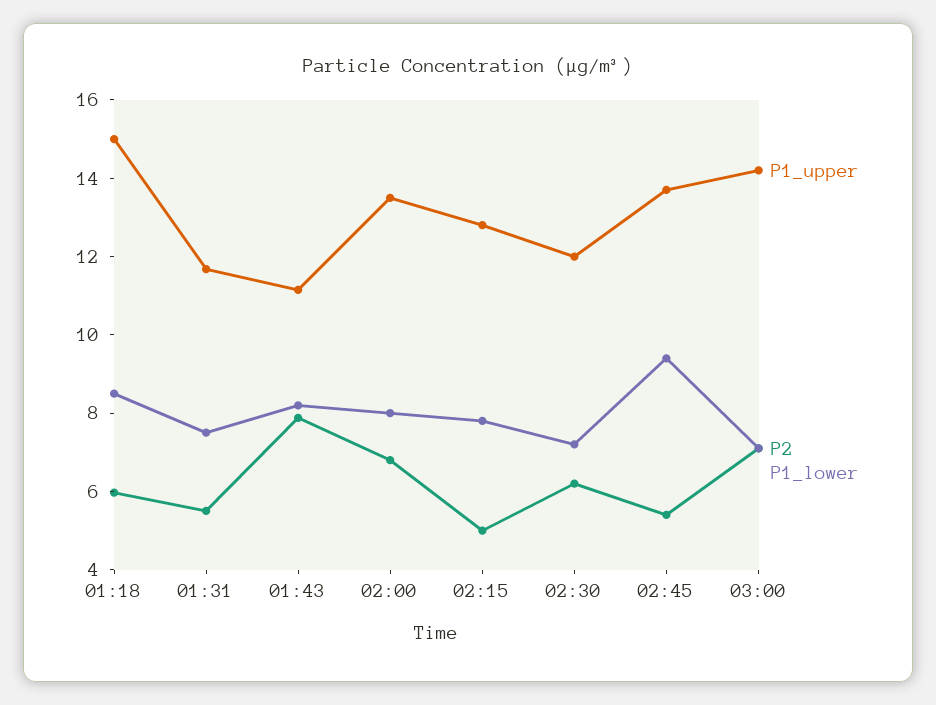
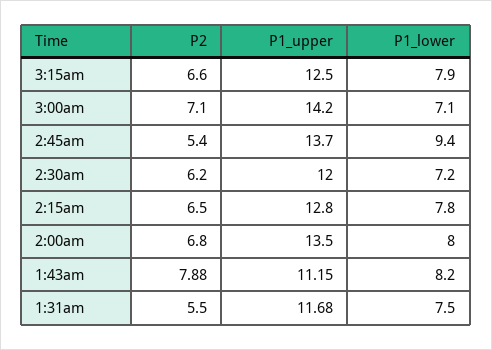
P1_upper, 01:18: 15 -> none
P2, 01:18: 6 -> none
P1_lower, 01:18: 8.5 -> none
P2, 02:15: 5 -> 6.5
P2, 3:15am: none -> 6.6
P1_upper, 3:15am: none -> 12.5
P1_lower, 3:15am: none -> 7.9

